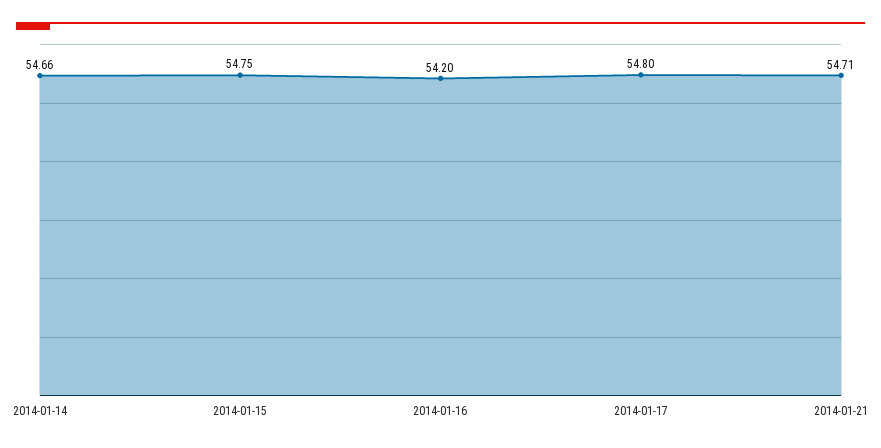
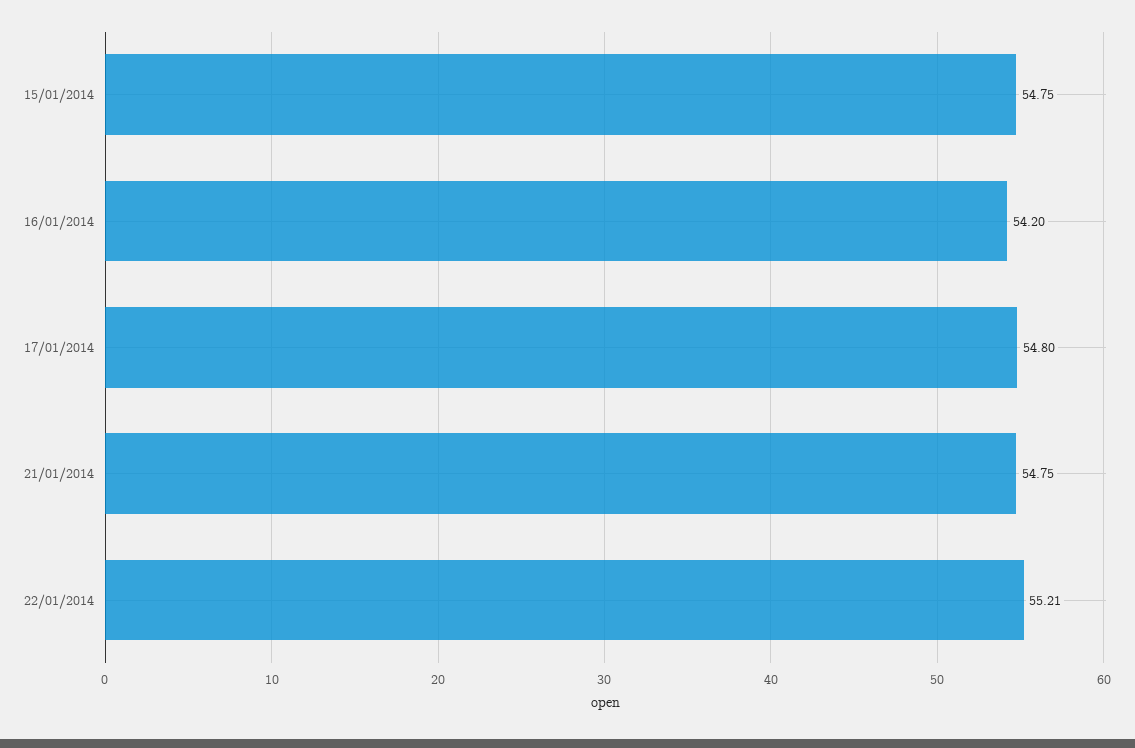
2014-01-14: 54.66 -> none
2014-01-21: 54.71 -> 54.75
22/01/2014: none -> 55.21

